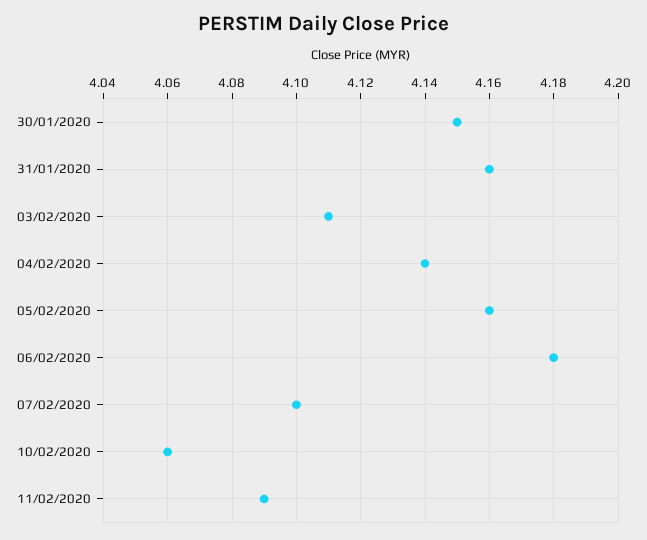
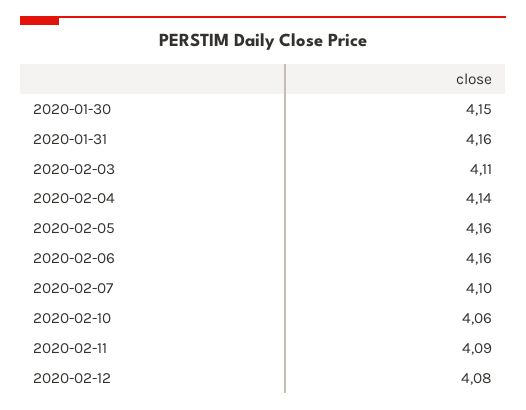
06/02/2020: 4.18 -> 4.16
2020-02-12: none -> 4.08

